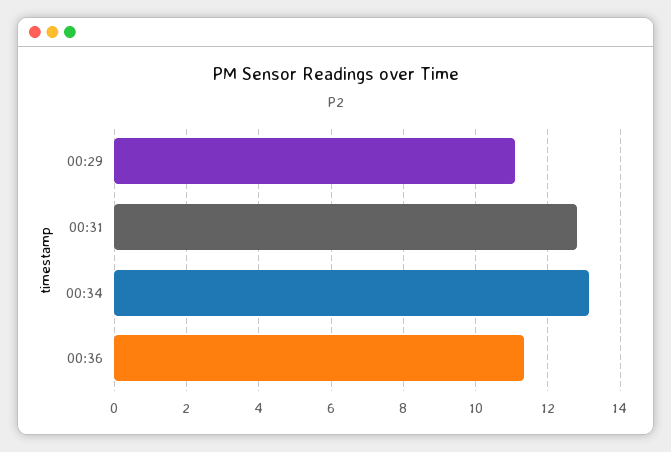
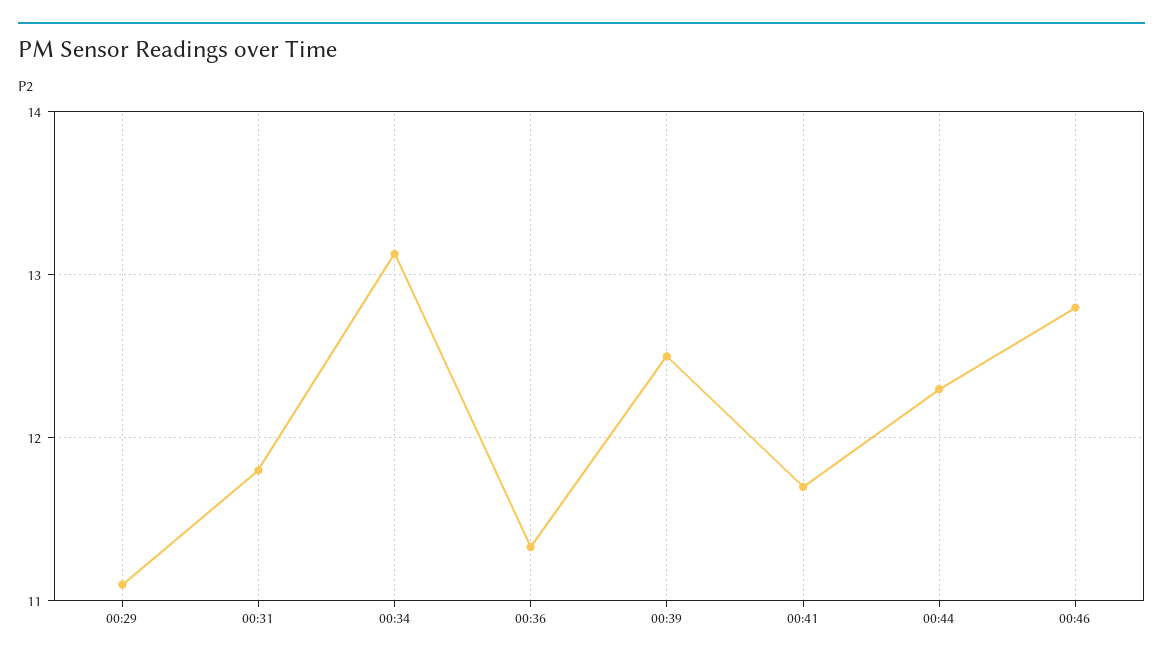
00:31: 12.8 -> 11.8
00:39: none -> 12.5
00:41: none -> 11.7
00:44: none -> 12.3
00:46: none -> 12.8

